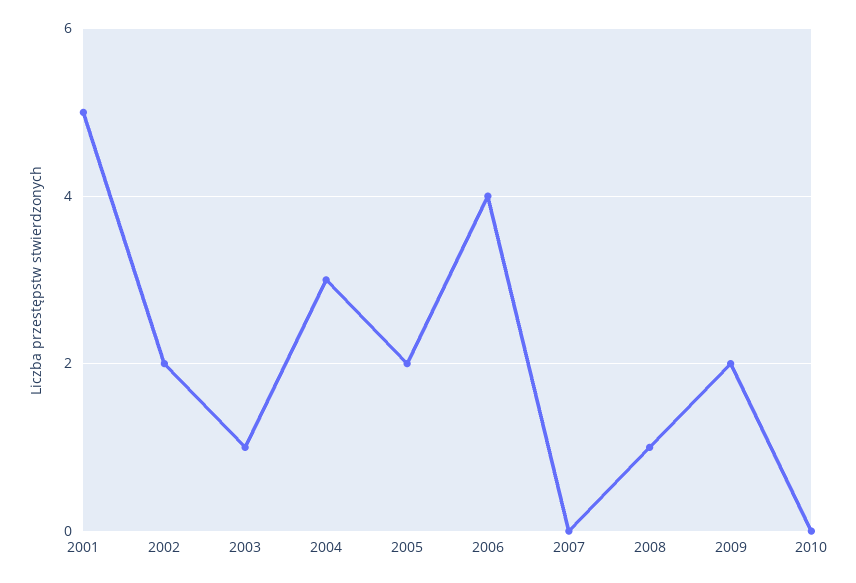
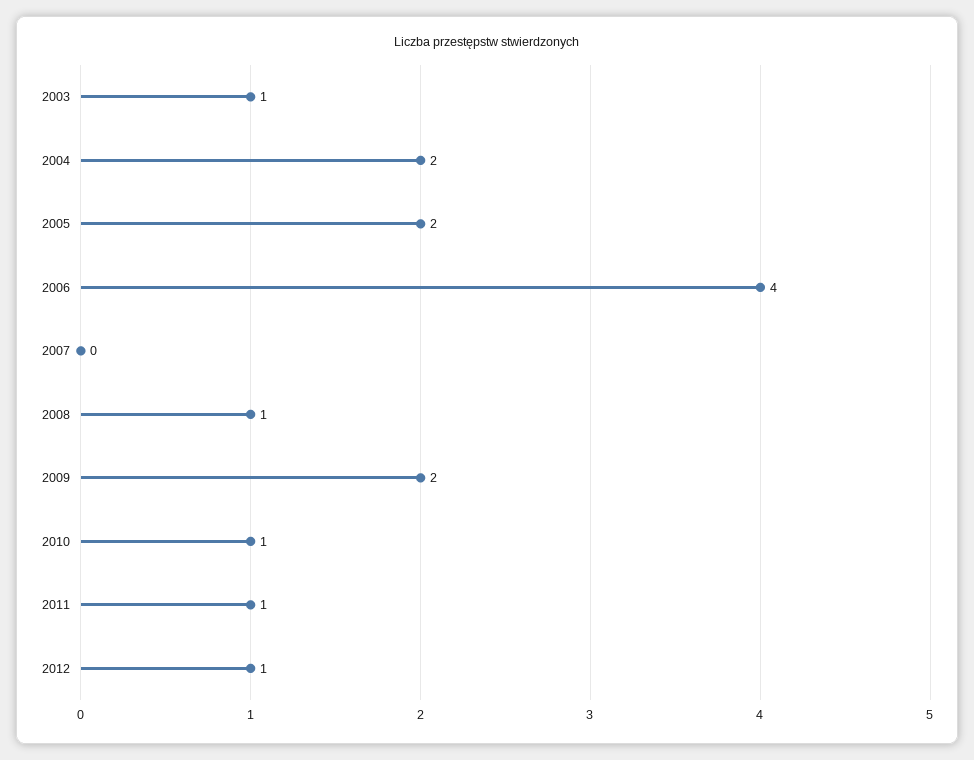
2001: 5 -> none
2002: 2 -> none
2004: 3 -> 2
2010: 0 -> 1
2011: none -> 1
2012: none -> 1

